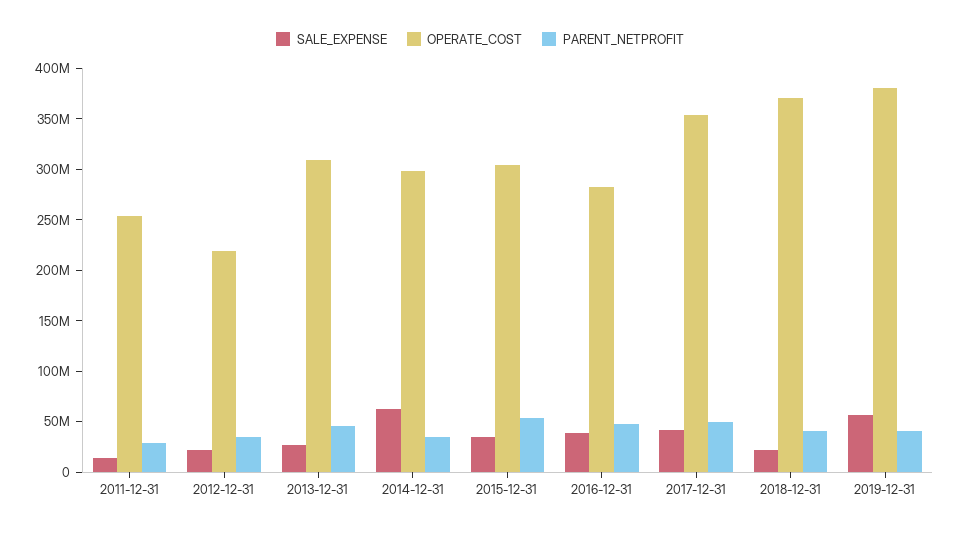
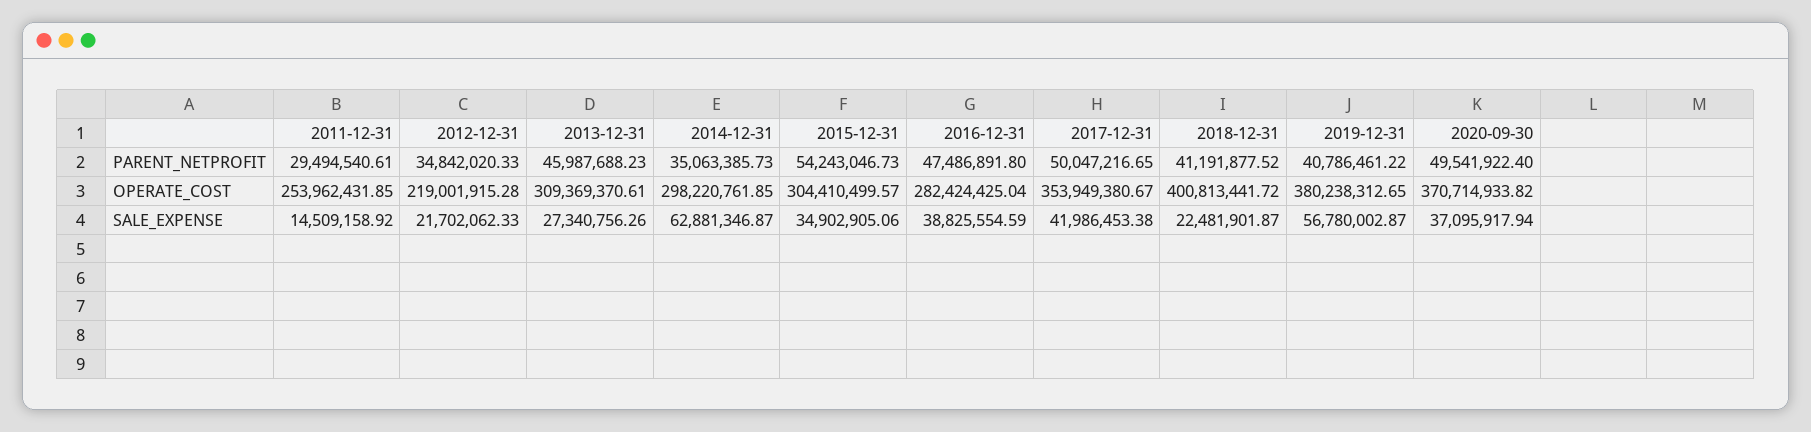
OPERATE_COST, 2018-12-31: 370000000 -> 400813441.72
PARENT_NETPROFIT, 2020-09-30: none -> 49541922.4
OPERATE_COST, 2020-09-30: none -> 370714933.82
SALE_EXPENSE, 2020-09-30: none -> 37095917.94

